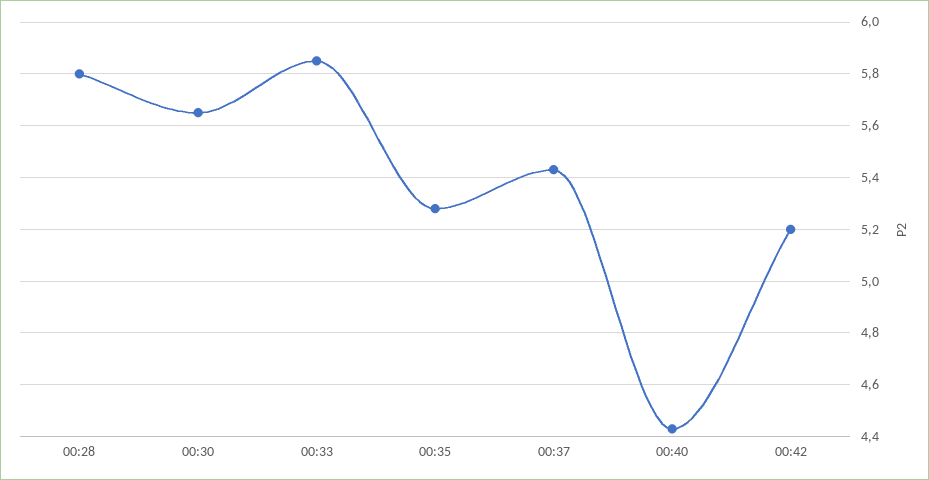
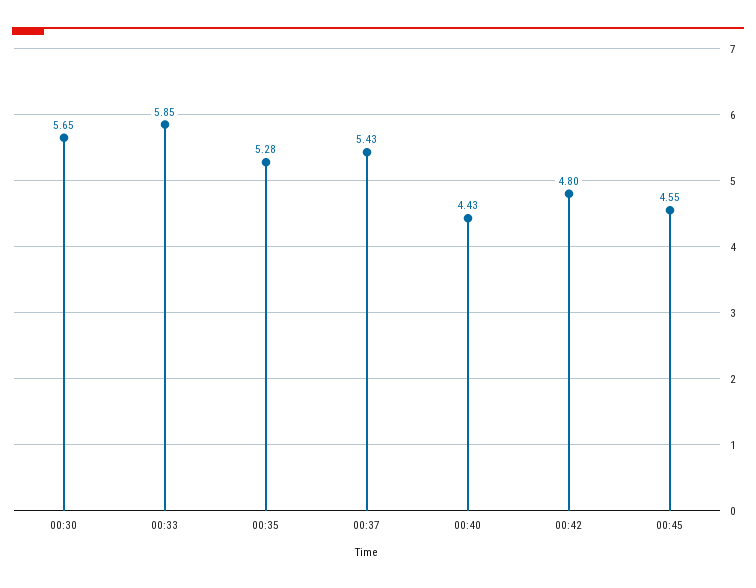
00:28: 5.8 -> none
00:42: 5.2 -> 4.8
00:45: none -> 4.55

